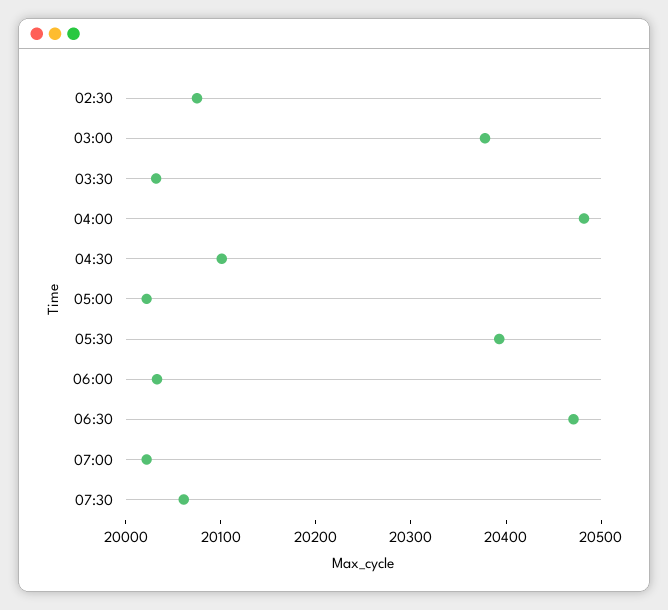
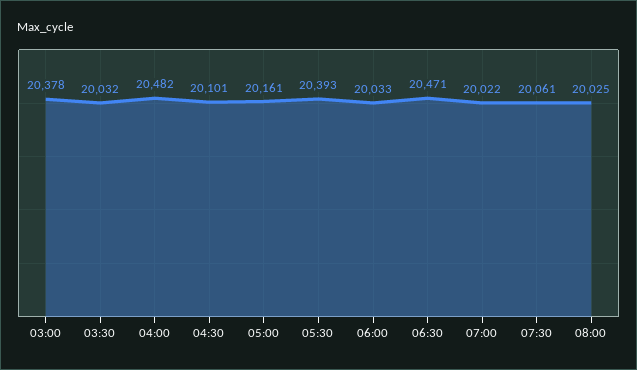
02:30: 20080 -> none
05:00: 20020 -> 20161
08:00: none -> 20025

